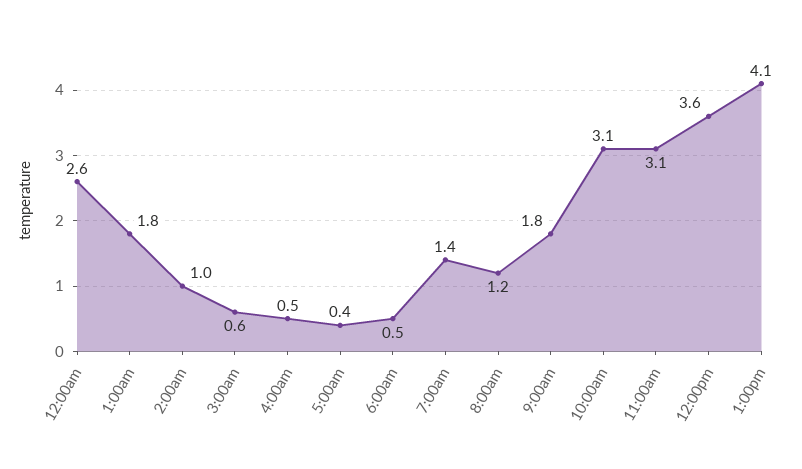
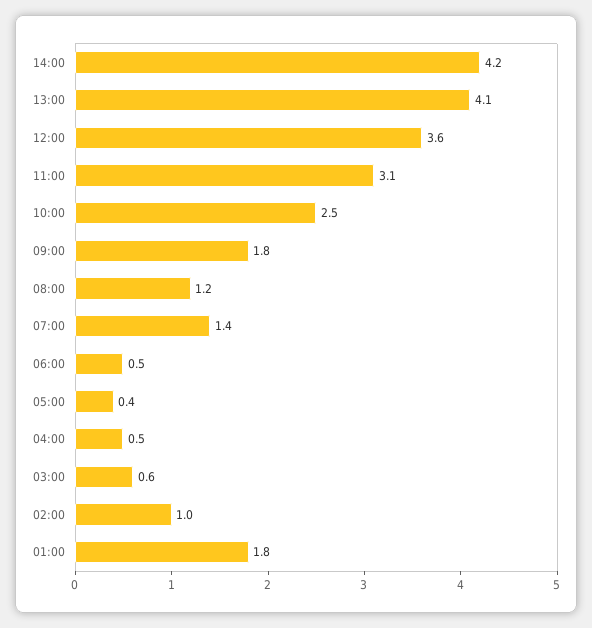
12:00am: 2.6 -> none
10:00am: 3.1 -> 2.5
14:00: none -> 4.2

